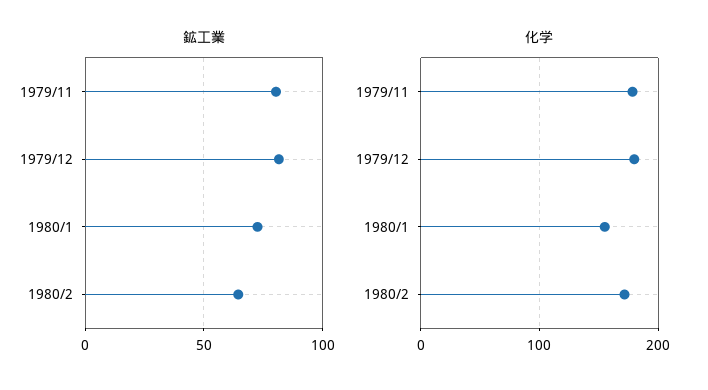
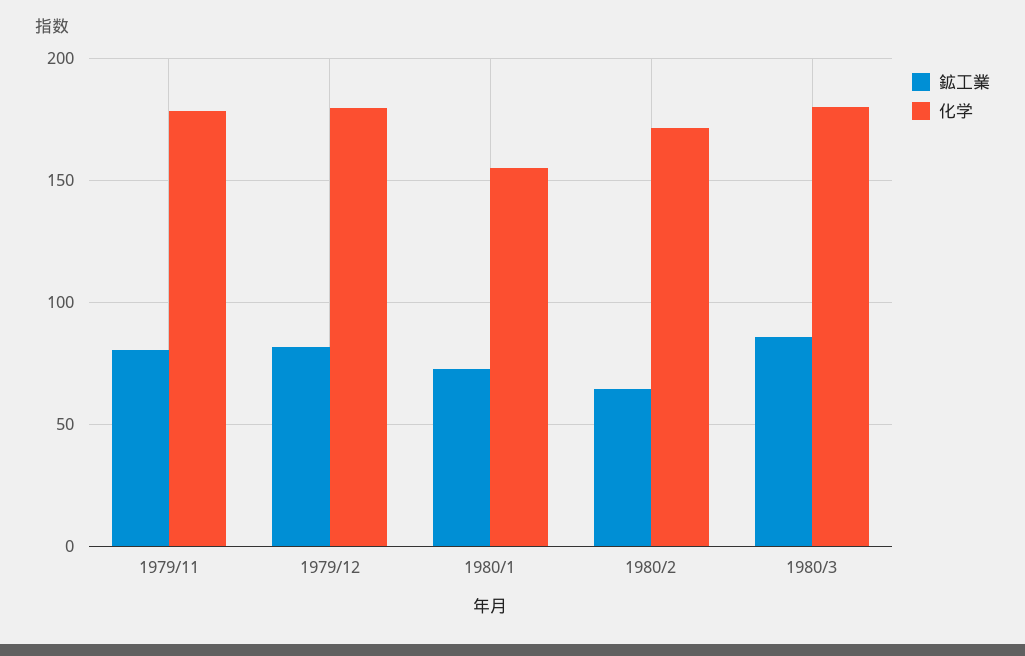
鉱工業, 1980/3: none -> 85
化学, 1980/3: none -> 180

